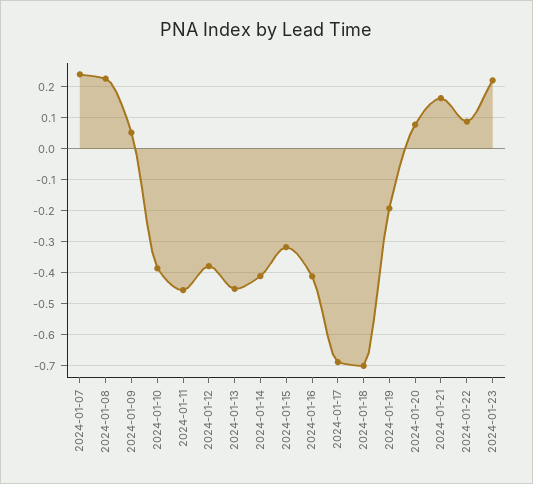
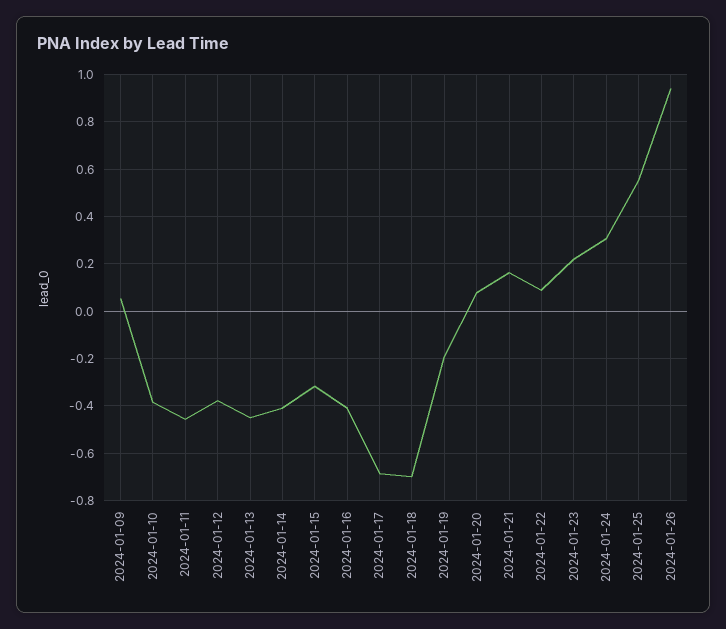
2024-01-07: 0.24 -> none
2024-01-08: 0.22 -> none
2024-01-24: none -> 0.3
2024-01-25: none -> 0.55
2024-01-26: none -> 0.95

